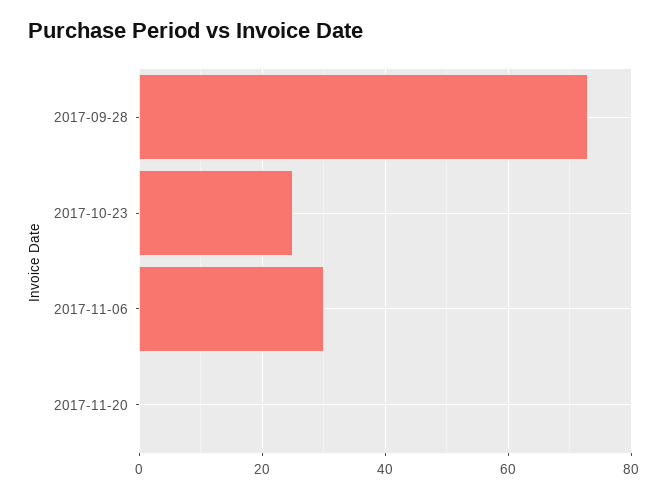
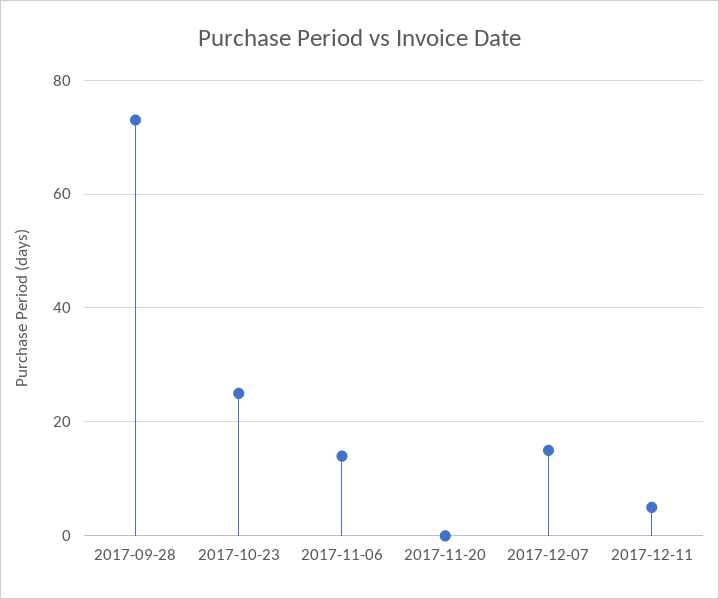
2017-11-06: 30 -> 15
2017-12-07: none -> 15
2017-12-11: none -> 5

